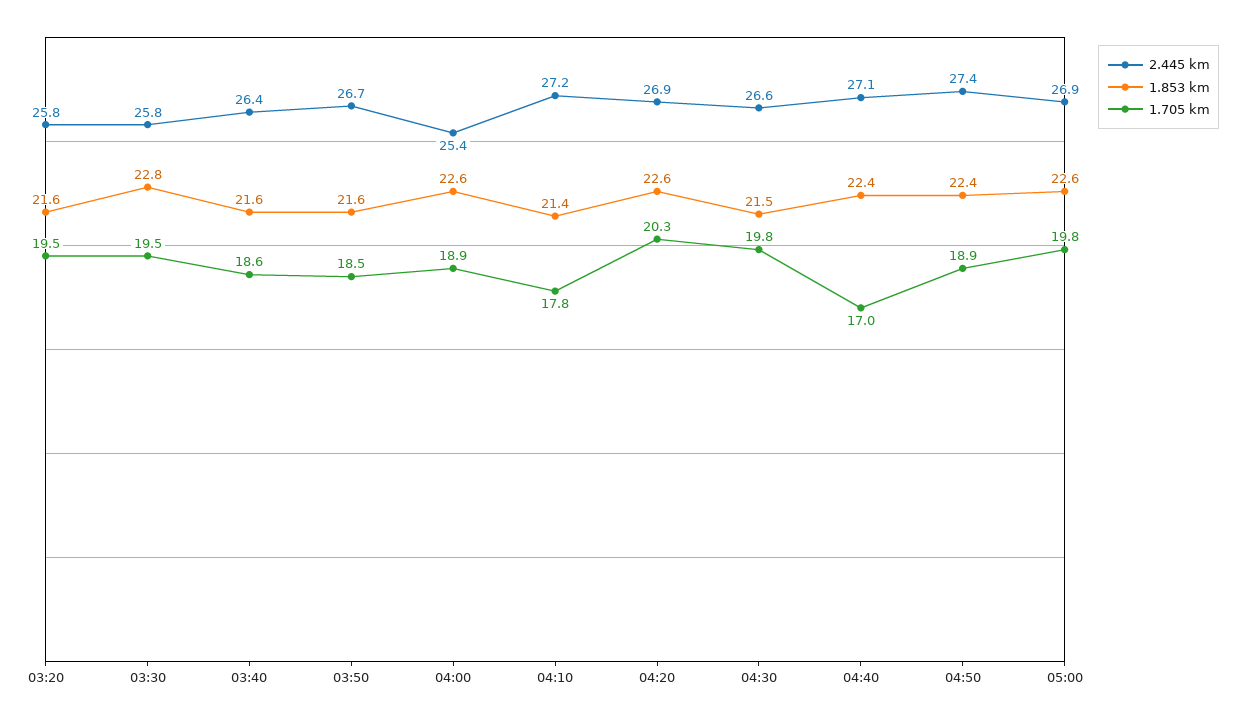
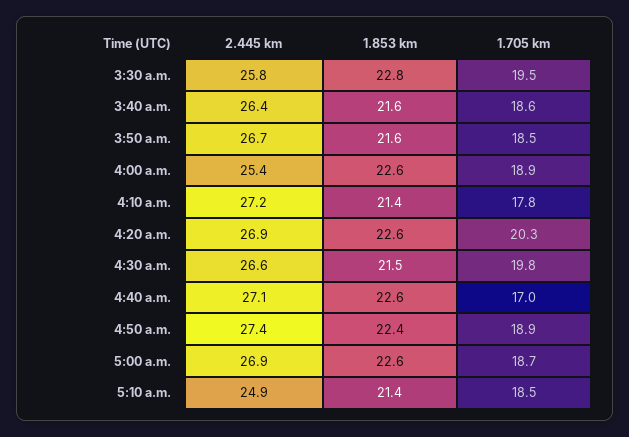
2.445 km, 03:20: 25.8 -> none
1.853 km, 03:20: 21.6 -> none
1.705 km, 03:20: 19.5 -> none
1.853 km, 04:40: 22.4 -> 22.6
1.705 km, 05:00: 19.8 -> 18.7
2.445 km, 5:10 a.m.: none -> 24.9
1.853 km, 5:10 a.m.: none -> 21.4
1.705 km, 5:10 a.m.: none -> 18.5

